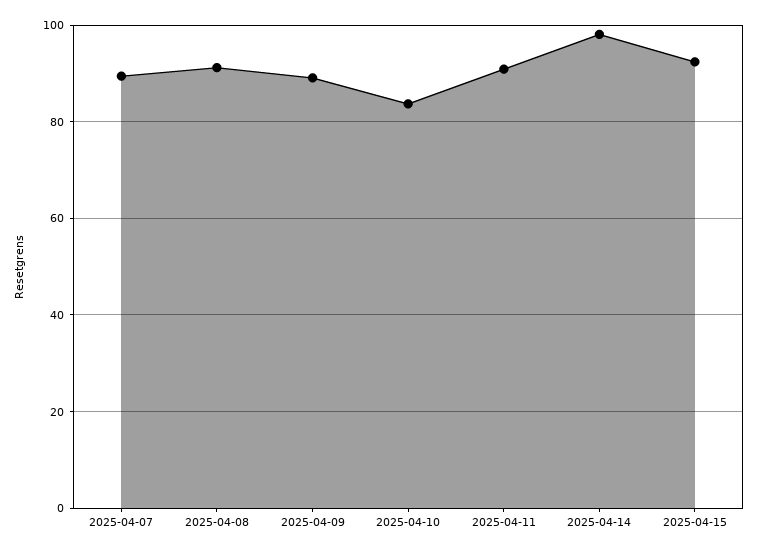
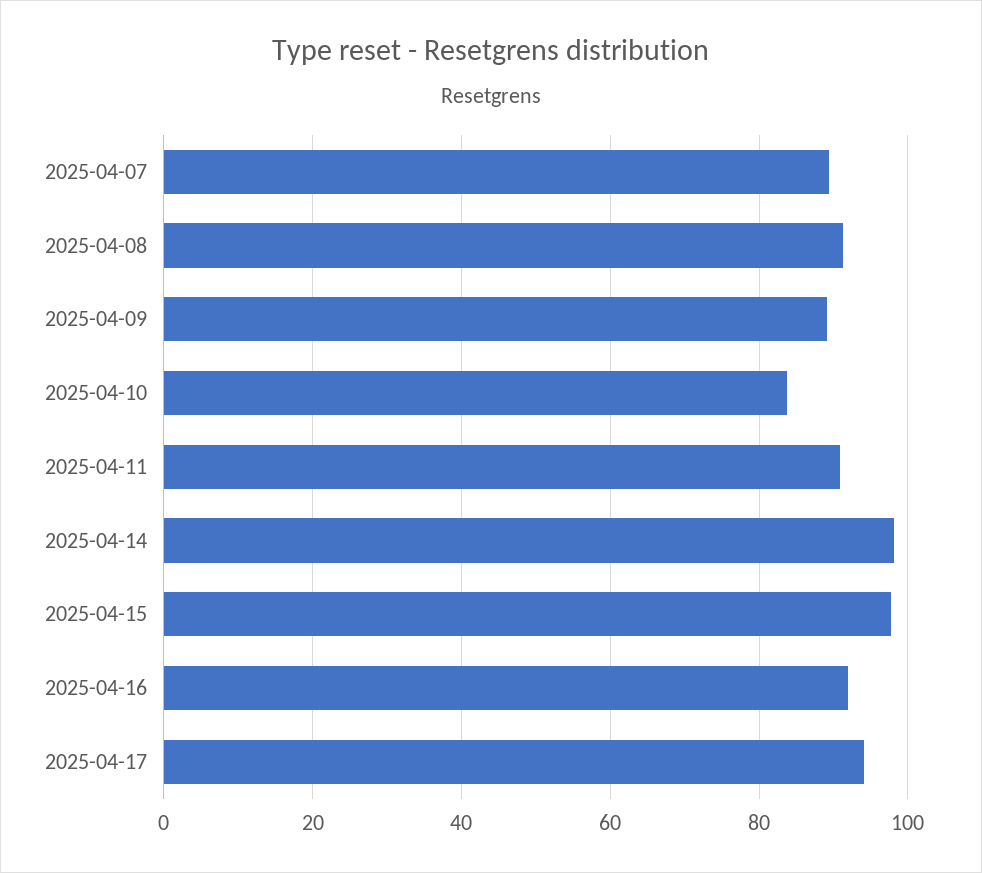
2025-04-15: 92 -> 98
2025-04-16: none -> 92
2025-04-17: none -> 94

